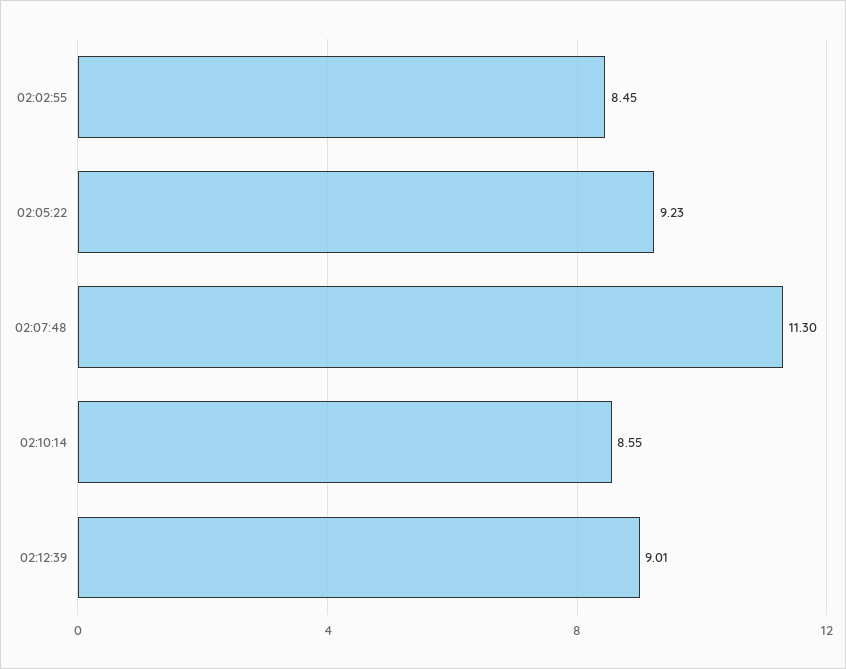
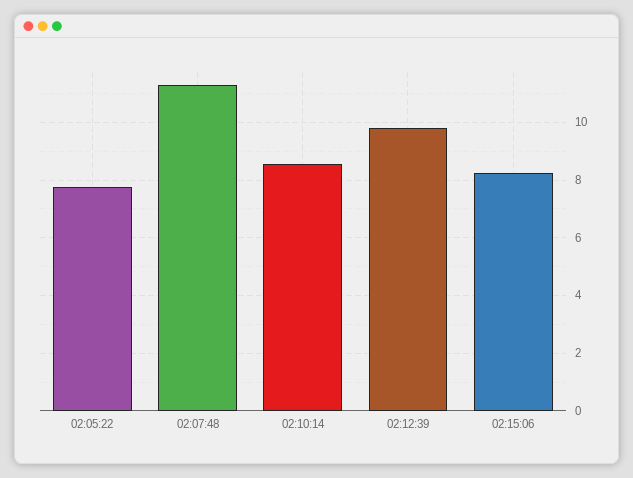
02:02:55: 8.45 -> none
02:05:22: 9.23 -> 7.75
02:12:39: 9.01 -> 9.75
02:15:06: none -> 8.25

